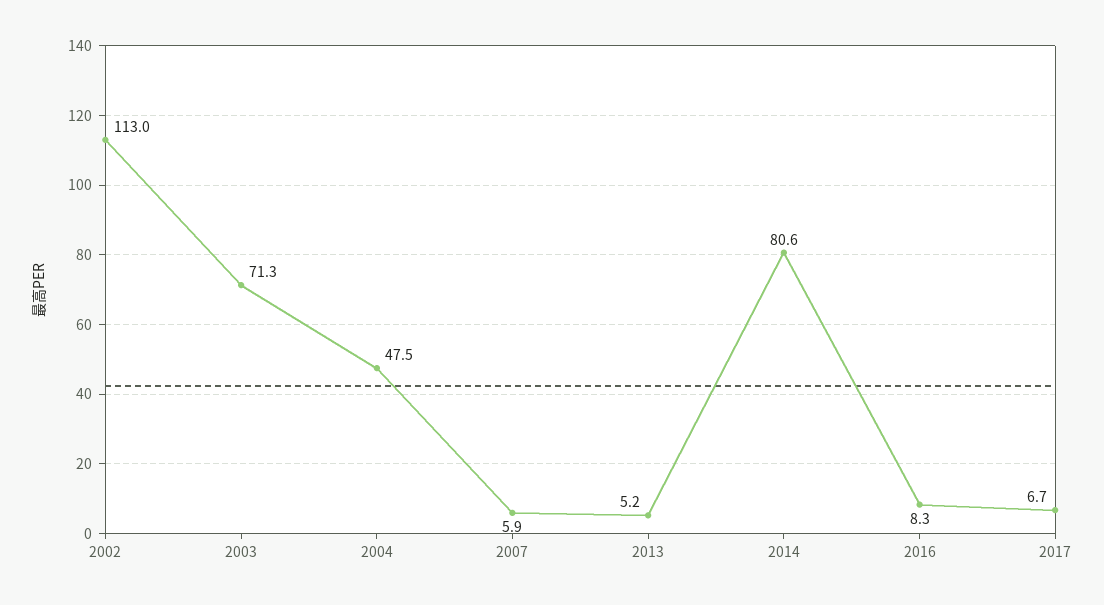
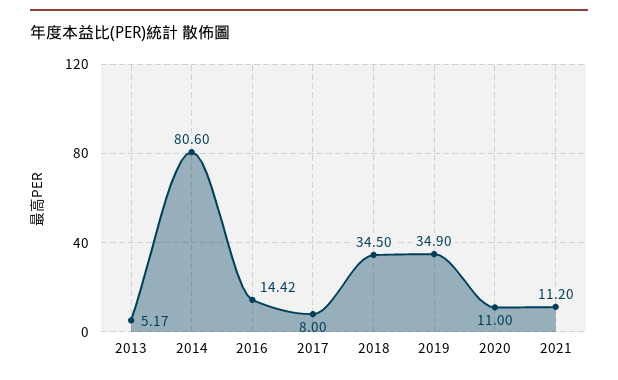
2002: 113 -> none
2003: 71.3 -> none
2004: 47.5 -> none
2007: 5.9 -> none
2016: 8.3 -> 14.42
2017: 6.7 -> 8
2018: none -> 34.5
2019: none -> 34.9
2020: none -> 11
2021: none -> 11.2

